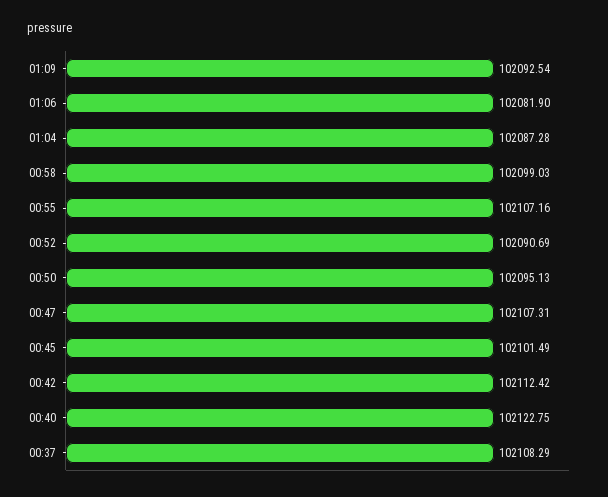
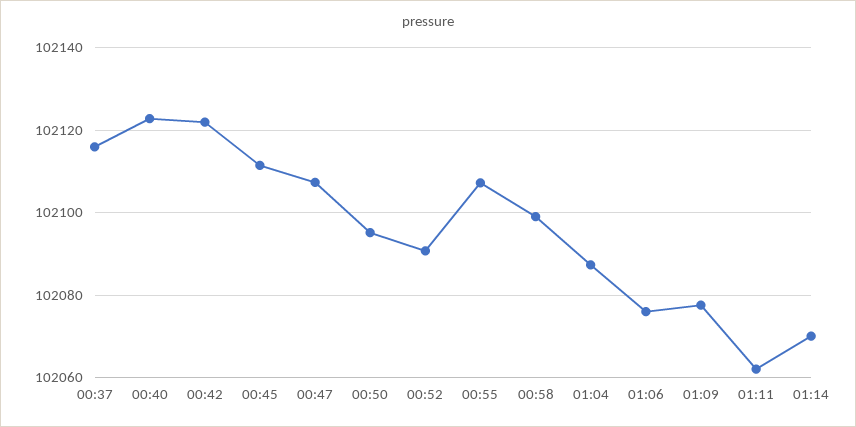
01:09: 102092.54 -> 102078
01:06: 102081.9 -> 102076
00:45: 102101.49 -> 102112
00:42: 102112.42 -> 102122
00:37: 102108.29 -> 102116
01:11: none -> 102062
01:14: none -> 102070

